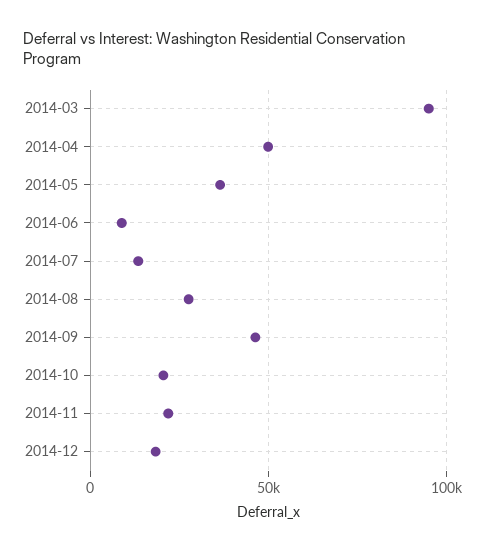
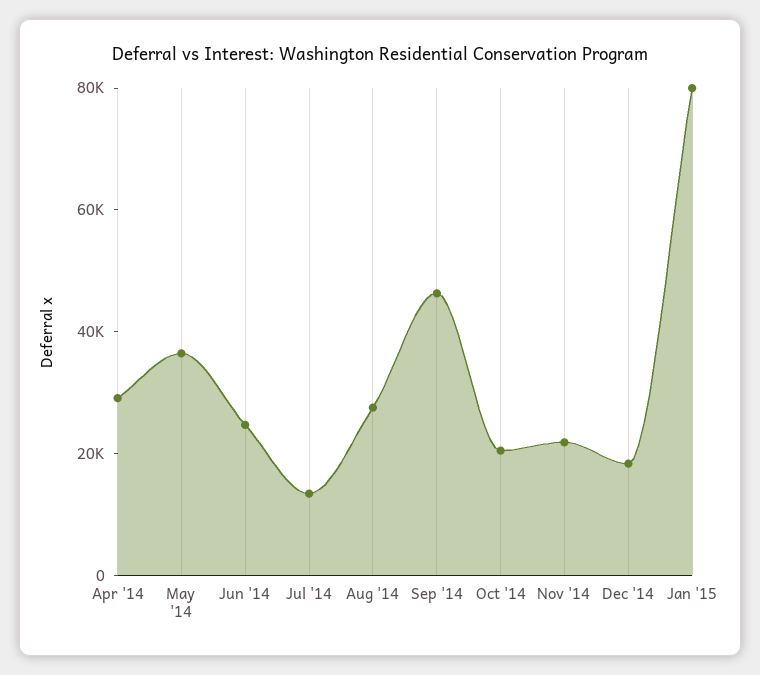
2014-03: 95000 -> none
2014-04: 50000 -> 30000
2014-06: 10000 -> 25000
Jan '15: none -> 80000

